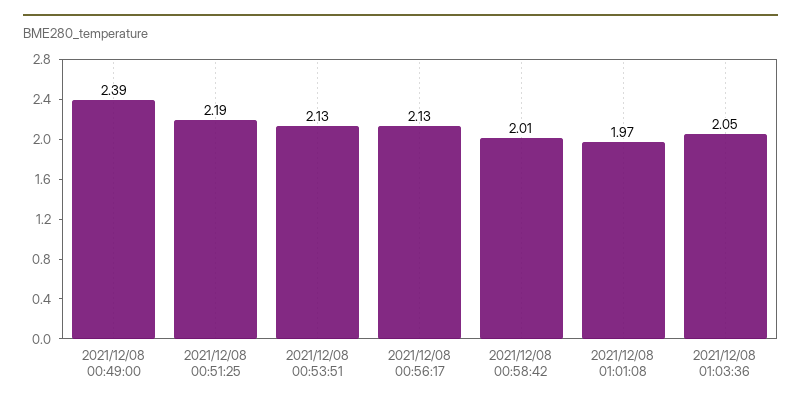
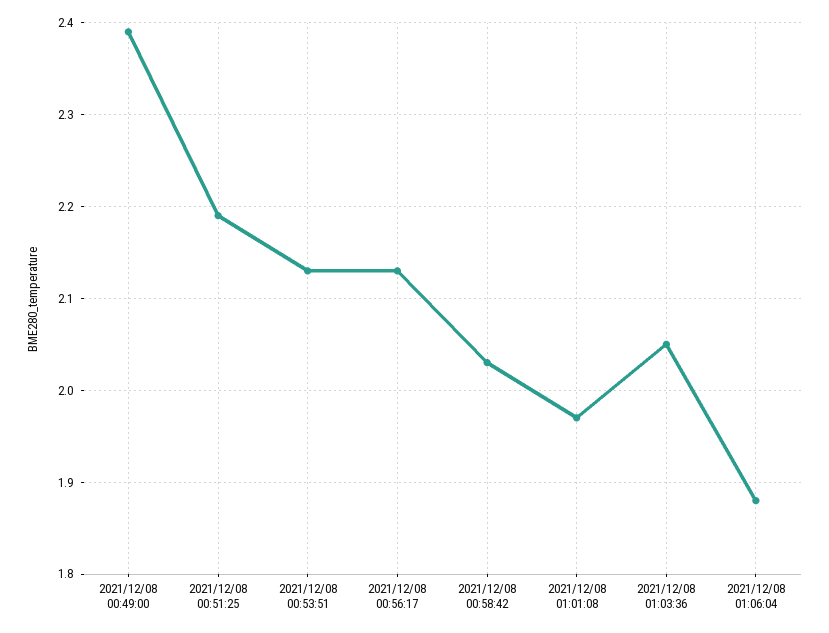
2021/12/08 00:58:42: 2.01 -> 2.03
2021/12/08 01:06:04: none -> 1.88

